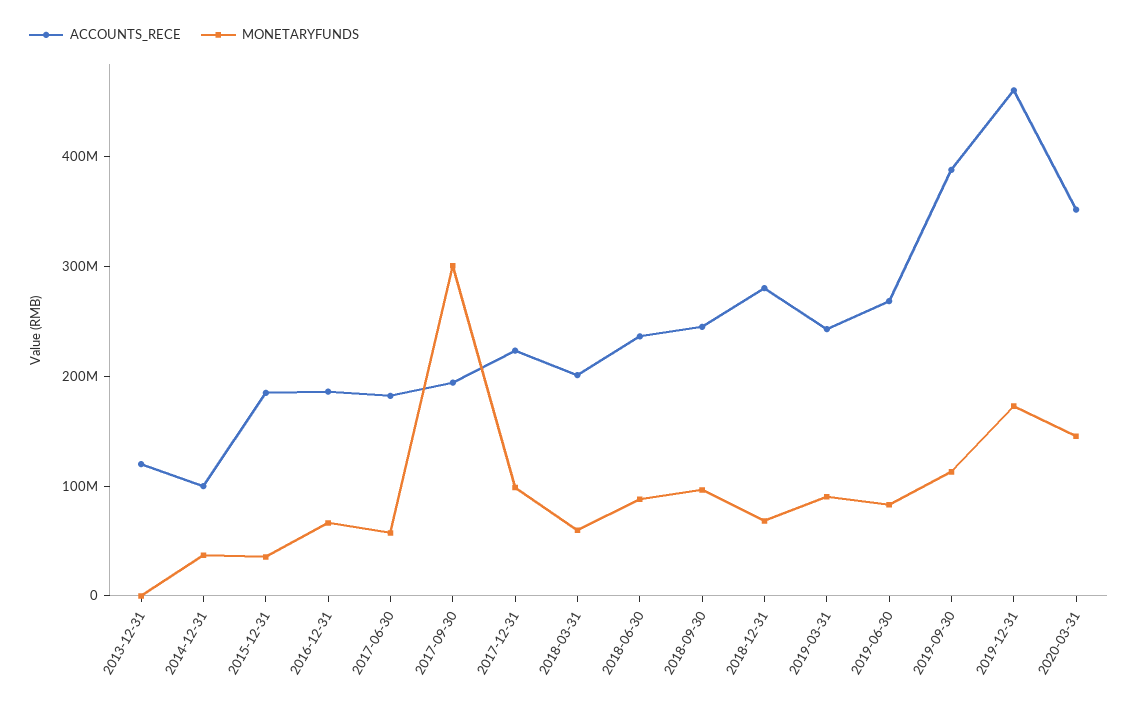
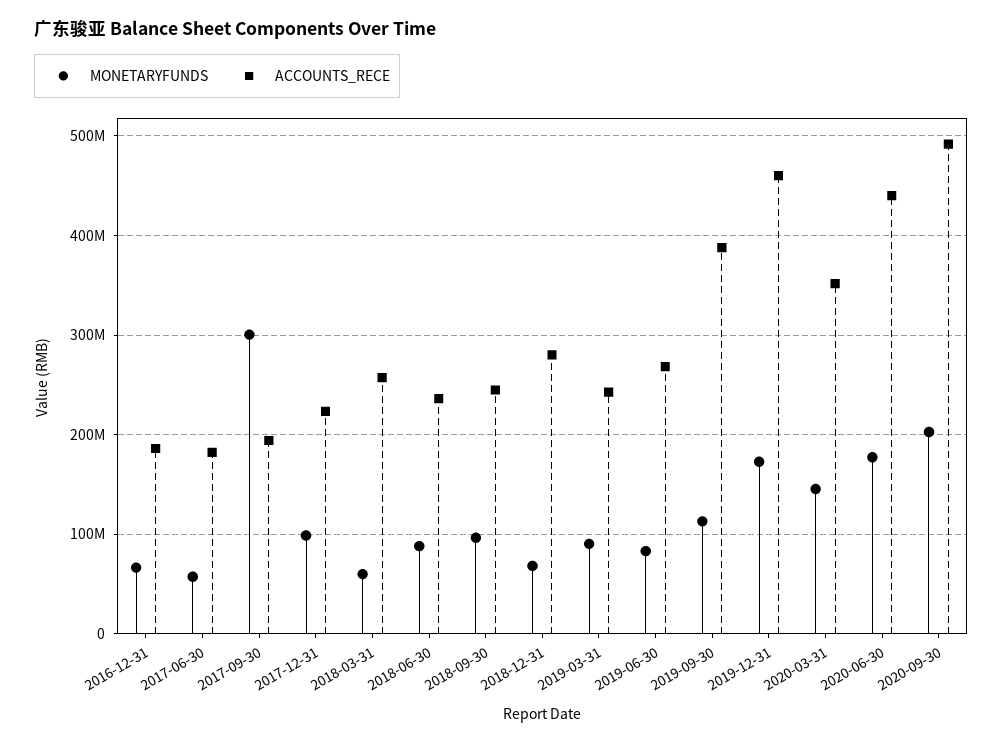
ACCOUNTS_RECE, 2013-12-31: 120000000 -> none
MONETARYFUNDS, 2013-12-31: 0 -> none
ACCOUNTS_RECE, 2014-12-31: 100000000 -> none
MONETARYFUNDS, 2014-12-31: 40000000 -> none
ACCOUNTS_RECE, 2015-12-31: 180000000 -> none
MONETARYFUNDS, 2015-12-31: 40000000 -> none
ACCOUNTS_RECE, 2018-03-31: 200000000 -> 260000000
MONETARYFUNDS, 2020-06-30: none -> 180000000
ACCOUNTS_RECE, 2020-06-30: none -> 440000000
MONETARYFUNDS, 2020-09-30: none -> 200000000
ACCOUNTS_RECE, 2020-09-30: none -> 490000000

